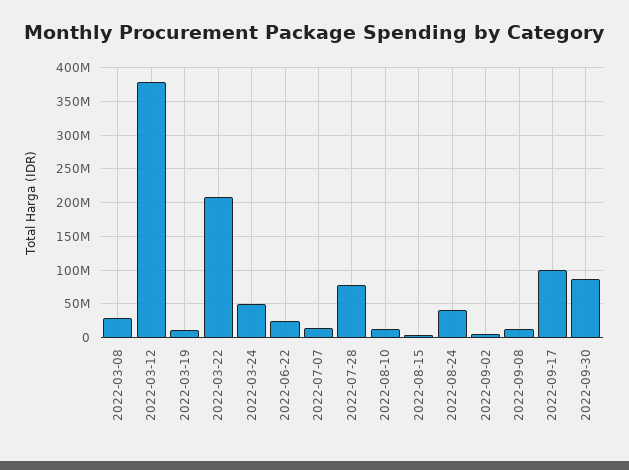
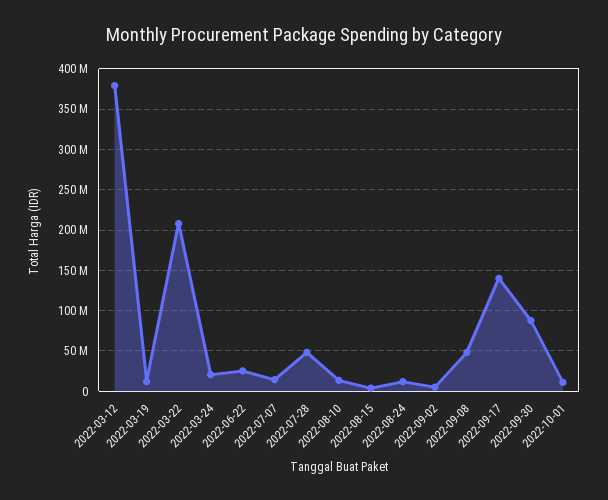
2022-03-08: 30000000 -> none
2022-03-24: 50000000 -> 20000000
2022-07-28: 80000000 -> 50000000
2022-08-24: 40000000 -> 10000000
2022-09-08: 10000000 -> 50000000
2022-09-17: 100000000 -> 140000000
2022-10-01: none -> 10000000

